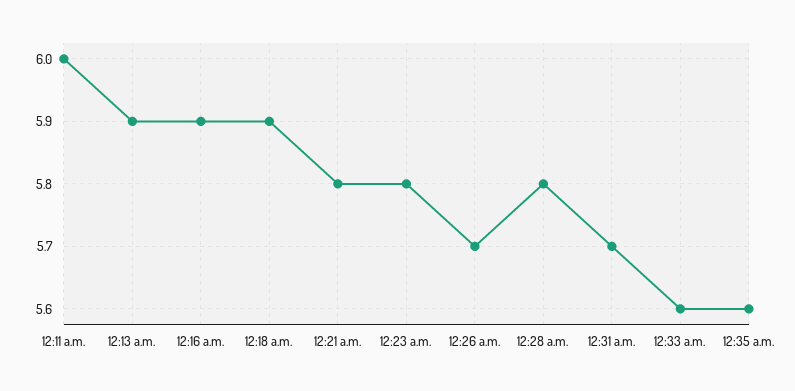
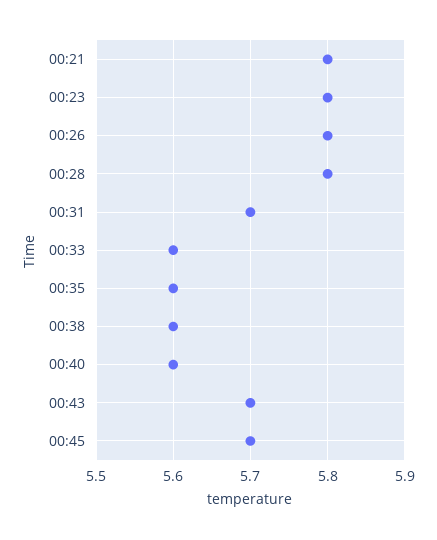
12:11 a.m.: 6 -> none
12:13 a.m.: 5.9 -> none
12:16 a.m.: 5.9 -> none
12:18 a.m.: 5.9 -> none
12:26 a.m.: 5.7 -> 5.8
00:38: none -> 5.6
00:40: none -> 5.6
00:43: none -> 5.7
00:45: none -> 5.7

